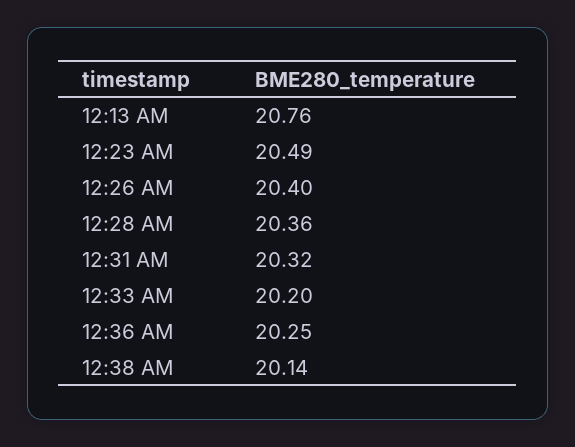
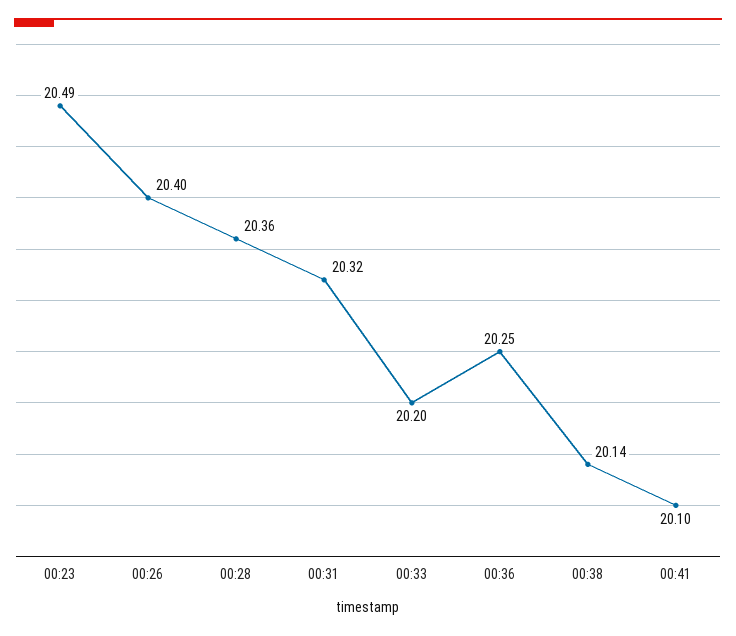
12:13 AM: 20.76 -> none
00:41: none -> 20.1

